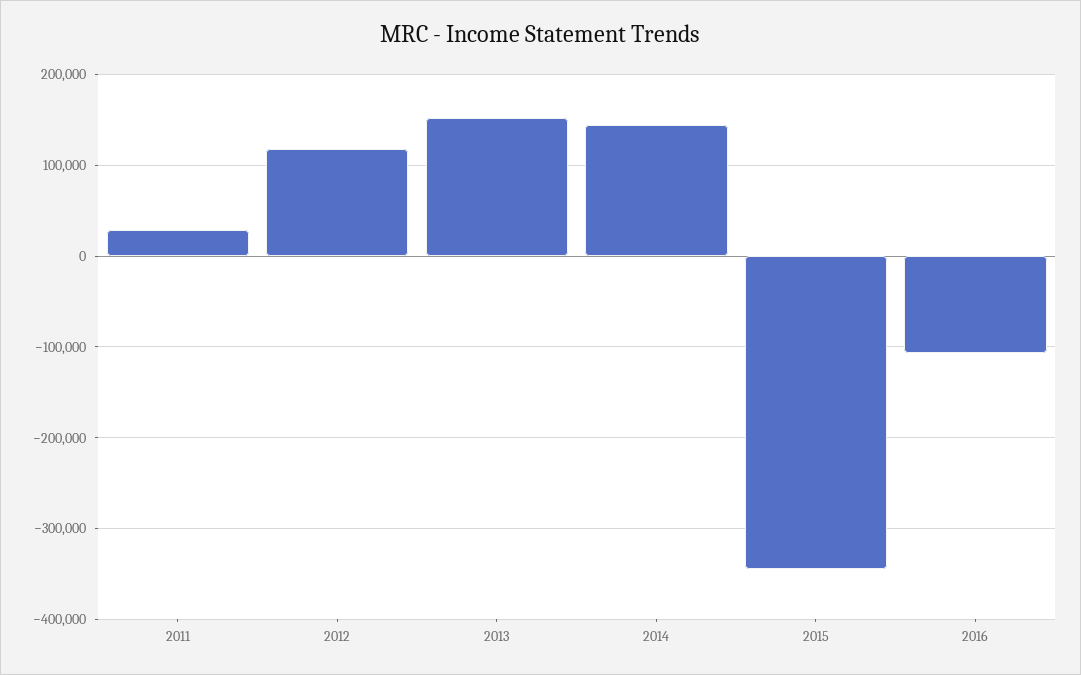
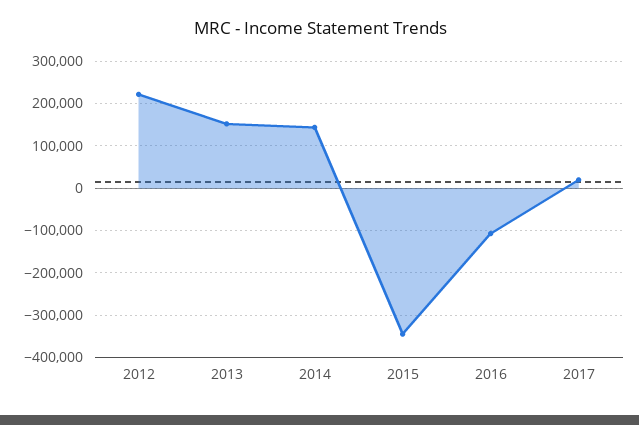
2011: 30000 -> none
2012: 120000 -> 220000
2017: none -> 20000

